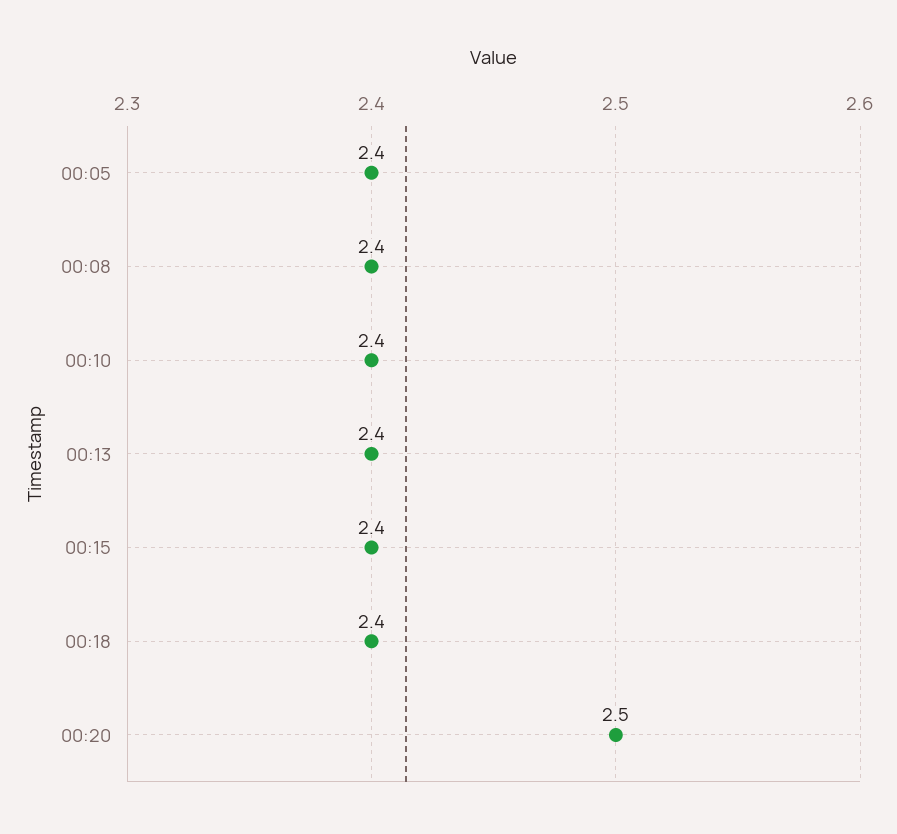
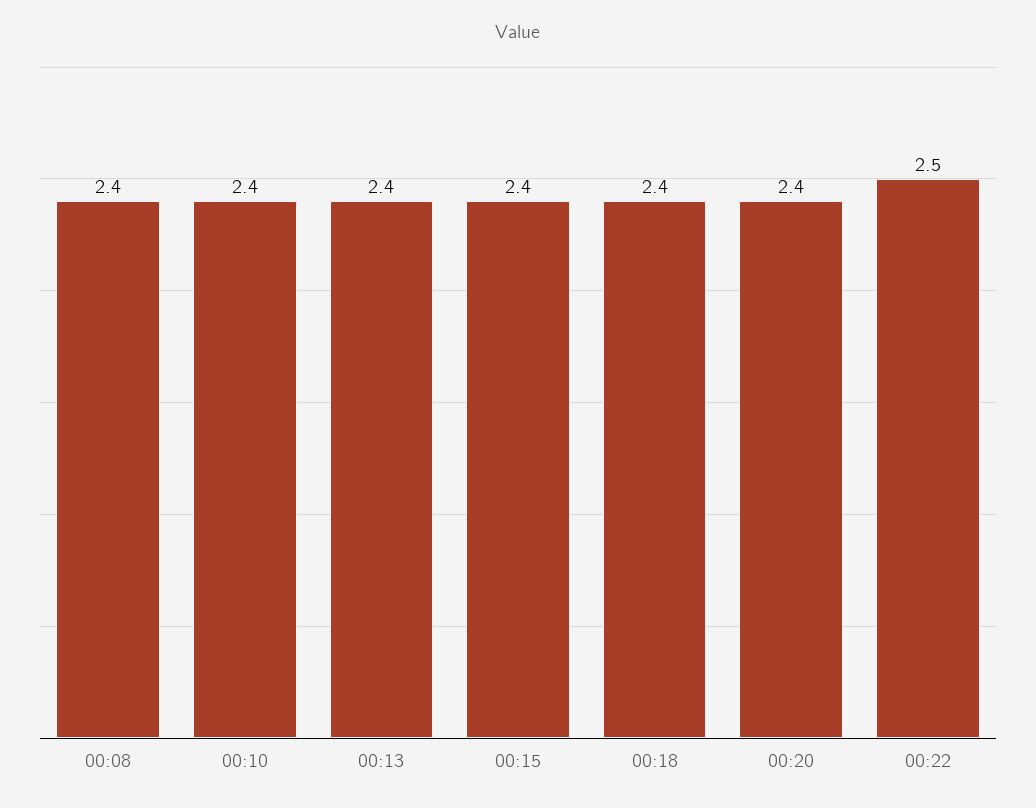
00:05: 2.4 -> none
00:20: 2.5 -> 2.4
00:22: none -> 2.5

